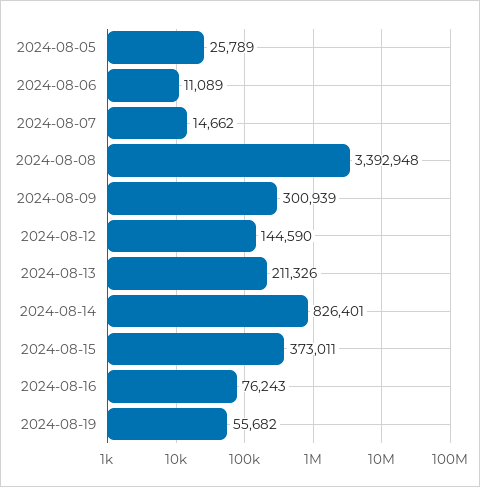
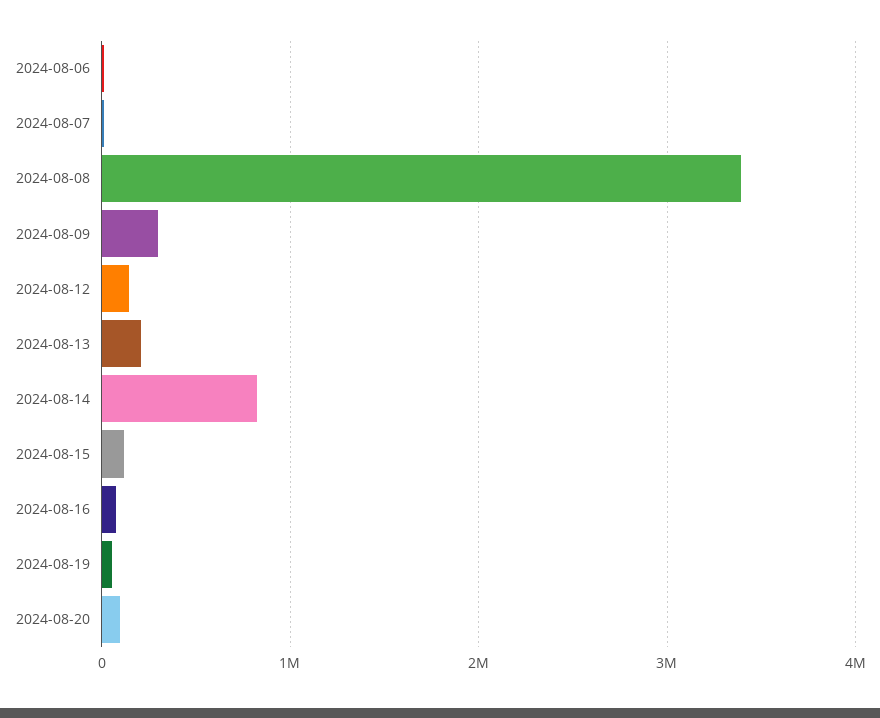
2024-08-05: 25789 -> none
2024-08-15: 373011 -> 100000
2024-08-20: none -> 100000

